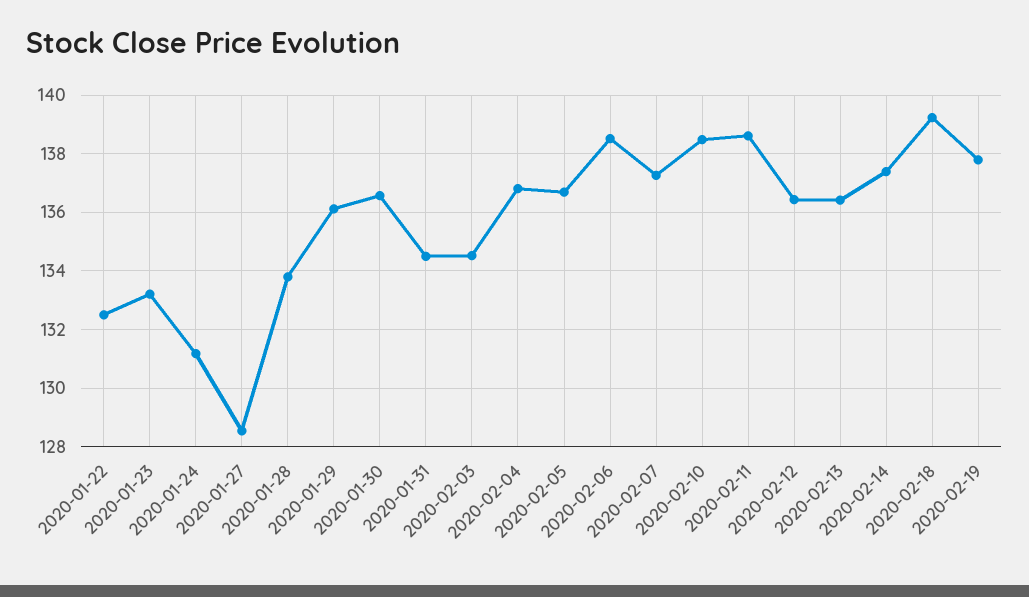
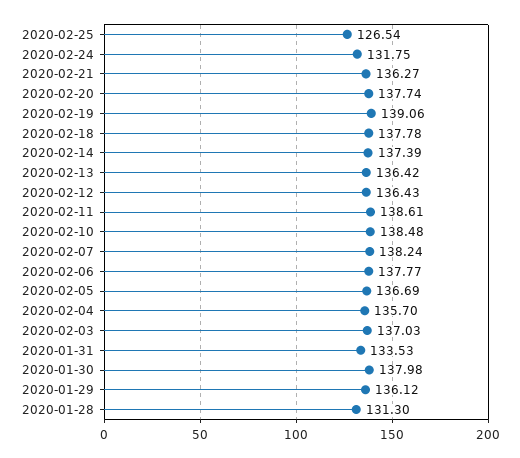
2020-01-22: 132.5 -> none
2020-01-23: 133.25 -> none
2020-01-24: 131.25 -> none
2020-01-27: 128.5 -> none
2020-01-28: 133.75 -> 131.3
2020-01-30: 136.5 -> 137.98
2020-01-31: 134.5 -> 133.53
2020-02-03: 134.5 -> 137.03
2020-02-04: 136.75 -> 135.7
2020-02-06: 138.5 -> 137.77
2020-02-07: 137.25 -> 138.24
2020-02-18: 139.25 -> 137.78
2020-02-19: 137.75 -> 139.06
2020-02-25: none -> 126.54
2020-02-24: none -> 131.75
2020-02-21: none -> 136.27
2020-02-20: none -> 137.74

